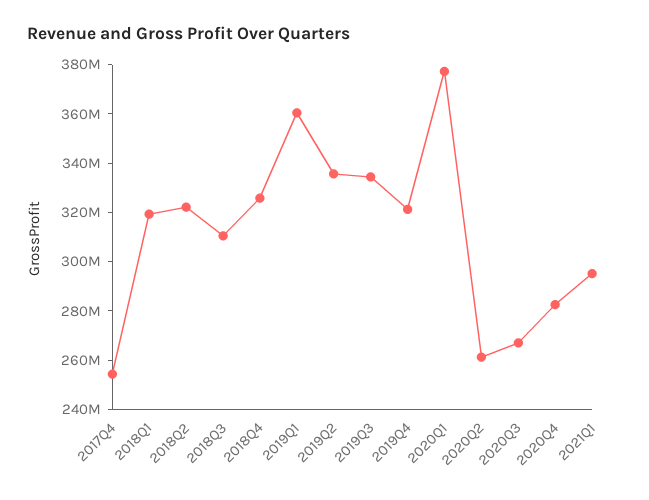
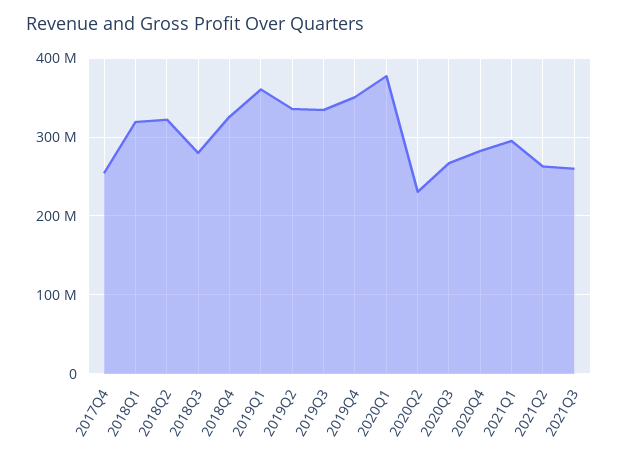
2018Q3: 310000000 -> 280000000
2019Q4: 320000000 -> 350000000
2020Q2: 260000000 -> 230000000
2021Q2: none -> 260000000
2021Q3: none -> 260000000

